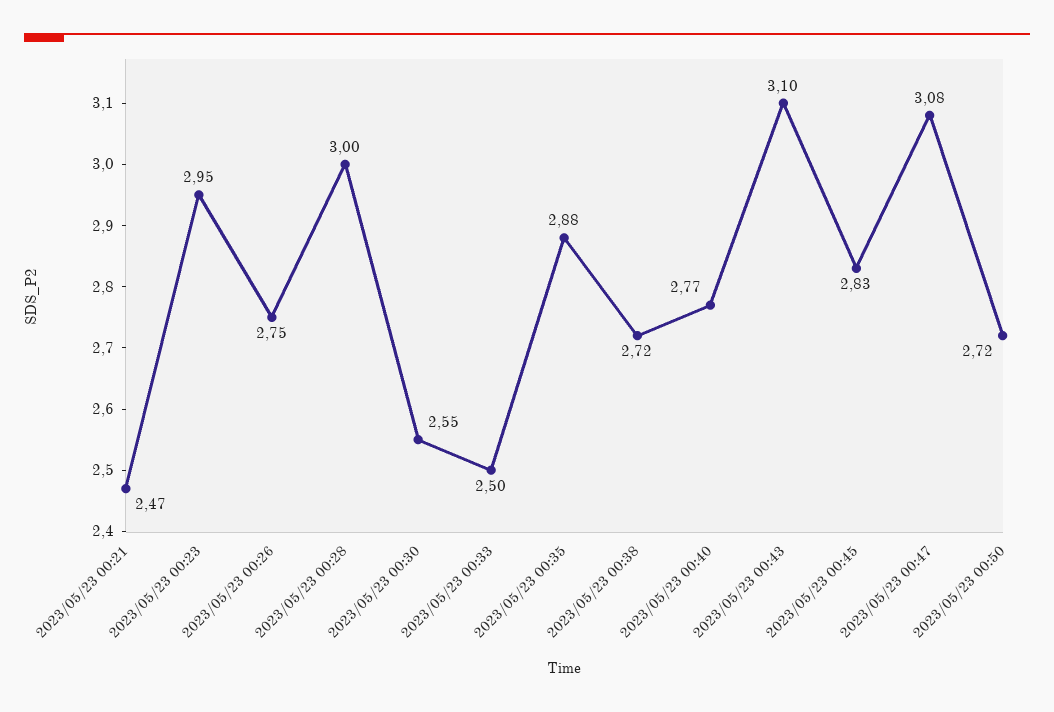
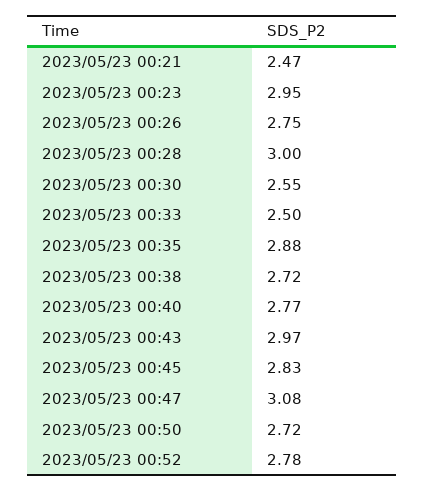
2023/05/23 00:43: 3.1 -> 2.97
2023/05/23 00:52: none -> 2.78

